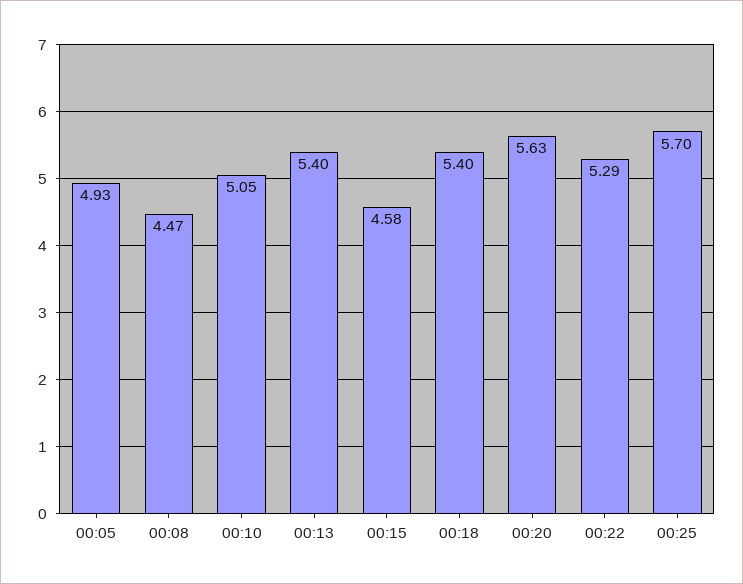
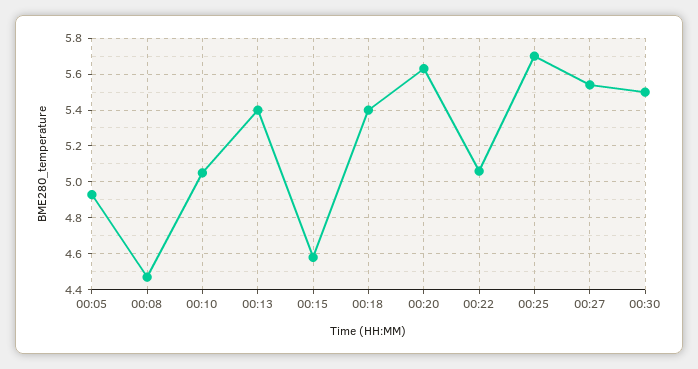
00:22: 5.29 -> 5.05
00:27: none -> 5.55
00:30: none -> 5.5

